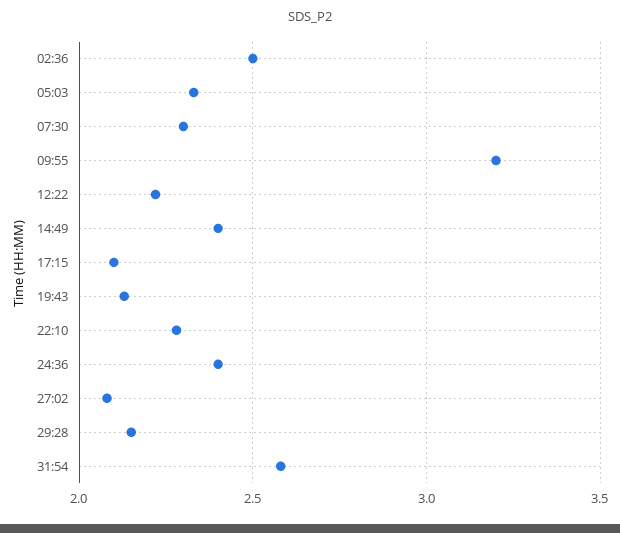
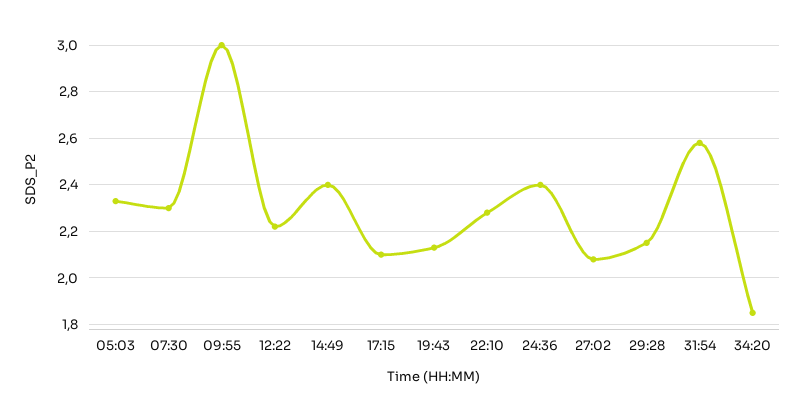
02:36: 2.5 -> none
09:55: 3.2 -> 3
34:20: none -> 1.85

